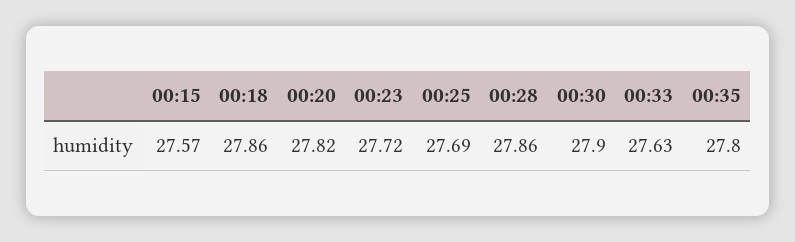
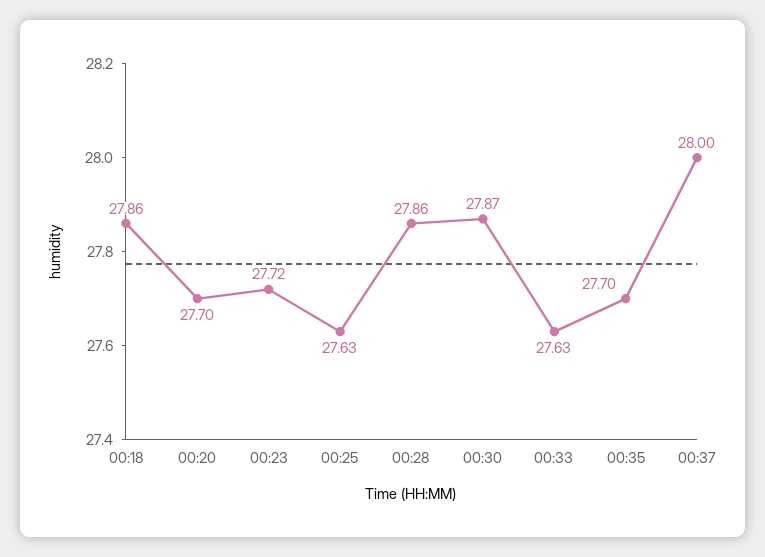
00:15: 27.57 -> none
00:20: 27.82 -> 27.7
00:25: 27.69 -> 27.63
00:30: 27.9 -> 27.87
00:35: 27.8 -> 27.7
00:37: none -> 28

